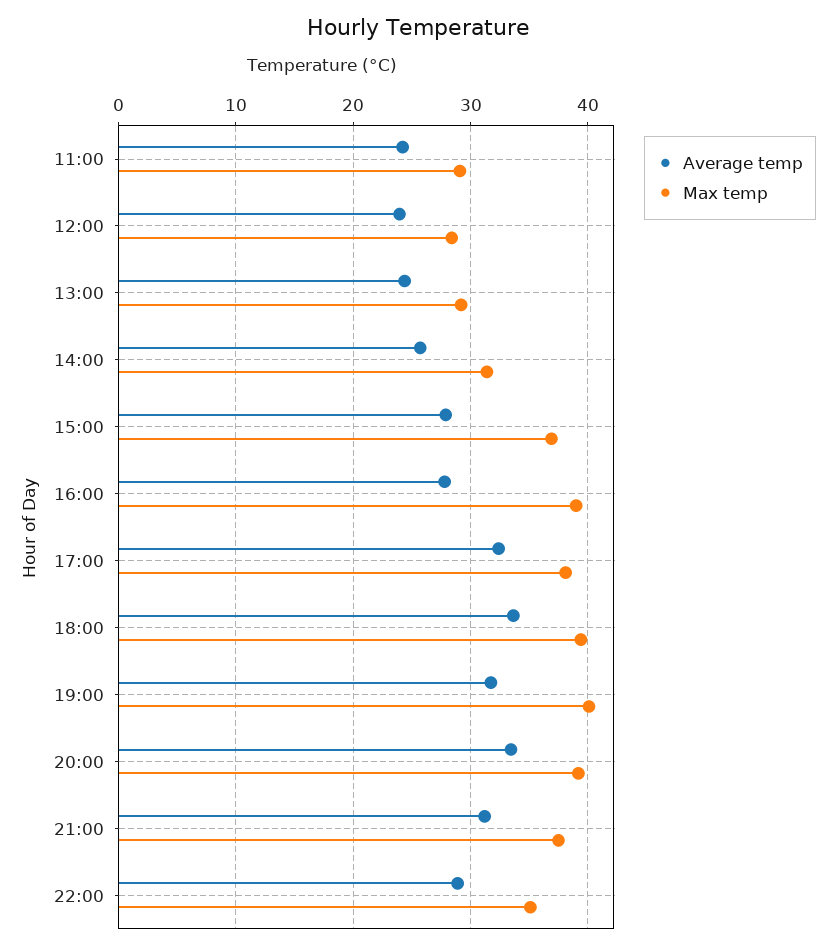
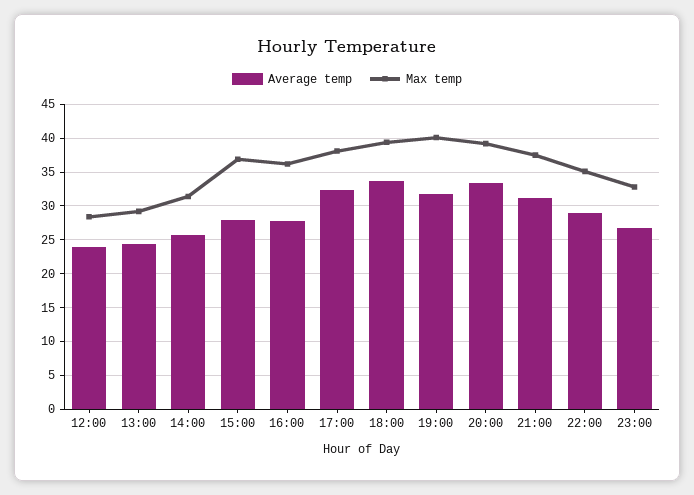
Average temp, 11:00: 24 -> none
Max temp, 11:00: 29 -> none
Max temp, 16:00: 39 -> 36
Average temp, 23:00: none -> 27
Max temp, 23:00: none -> 33

